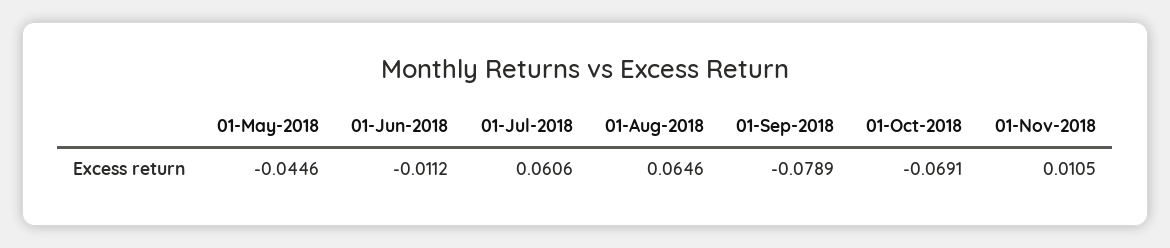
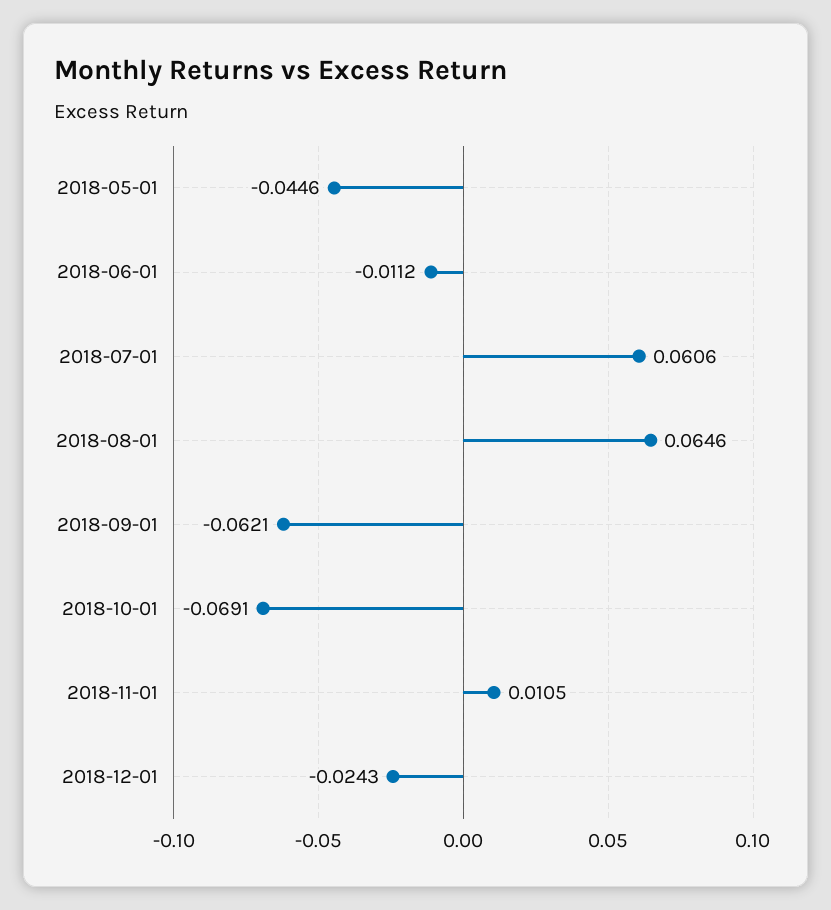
01-Sep-2018: -0.0789 -> -0.0621
2018-12-01: none -> -0.0243

